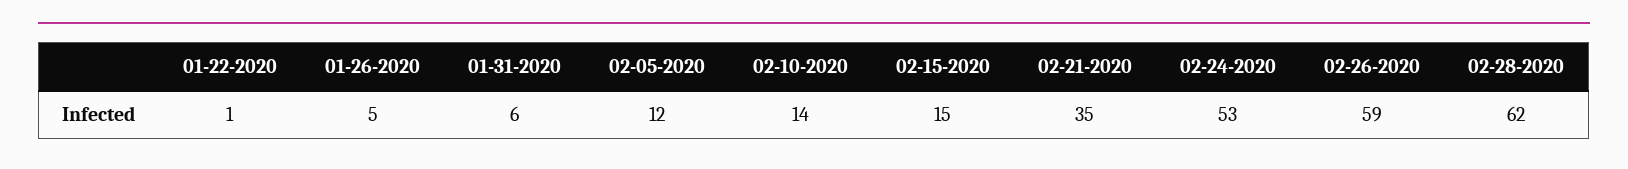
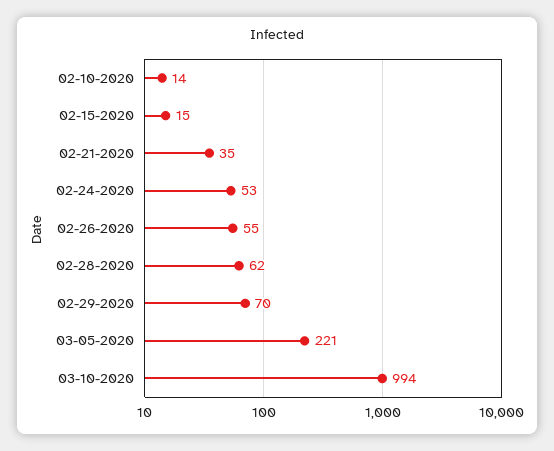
01-22-2020: 1 -> none
01-26-2020: 5 -> none
01-31-2020: 6 -> none
02-05-2020: 12 -> none
02-26-2020: 59 -> 55
02-29-2020: none -> 70
03-05-2020: none -> 221
03-10-2020: none -> 994

